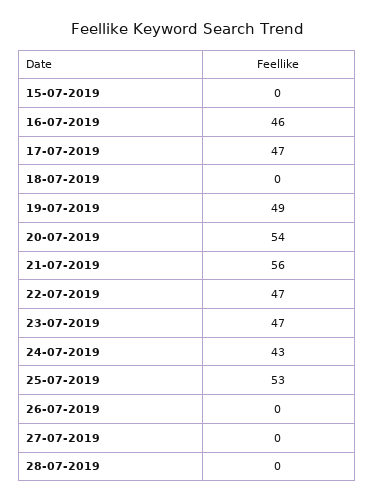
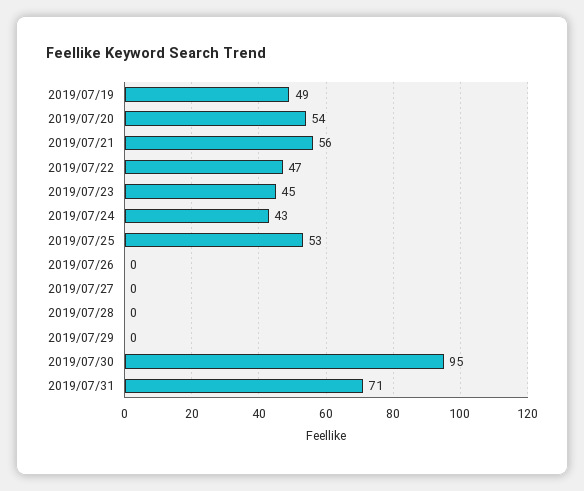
15-07-2019: 0 -> none
16-07-2019: 46 -> none
17-07-2019: 47 -> none
18-07-2019: 0 -> none
23-07-2019: 47 -> 45
2019/07/29: none -> 0
2019/07/30: none -> 95
2019/07/31: none -> 71

